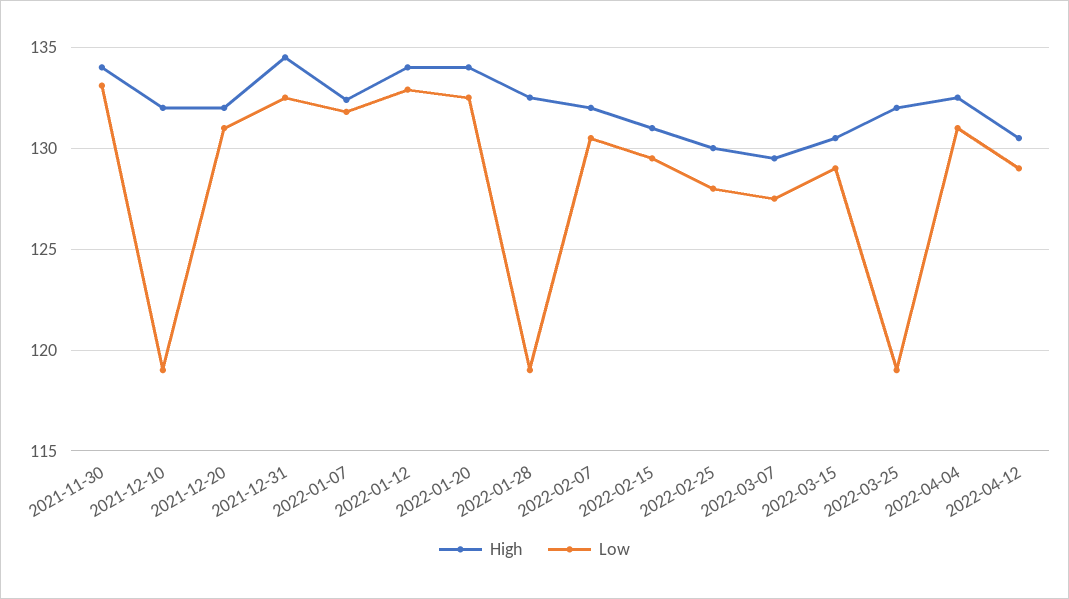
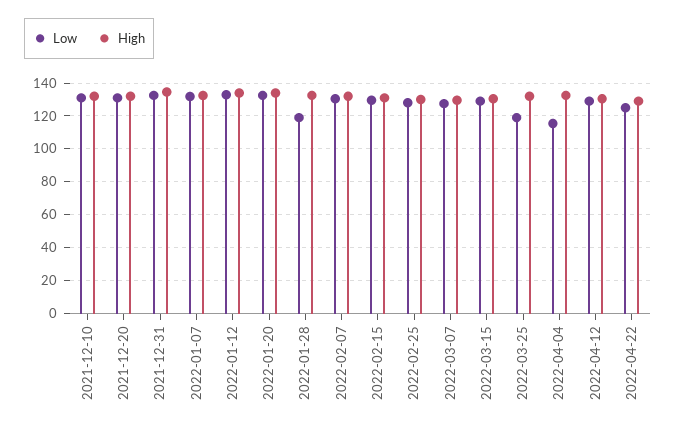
High, 2021-11-30: 134 -> none
Low, 2021-11-30: 133 -> none
Low, 2021-12-10: 119 -> 130
Low, 2022-04-04: 131 -> 115
Low, 2022-04-22: none -> 125
High, 2022-04-22: none -> 130

